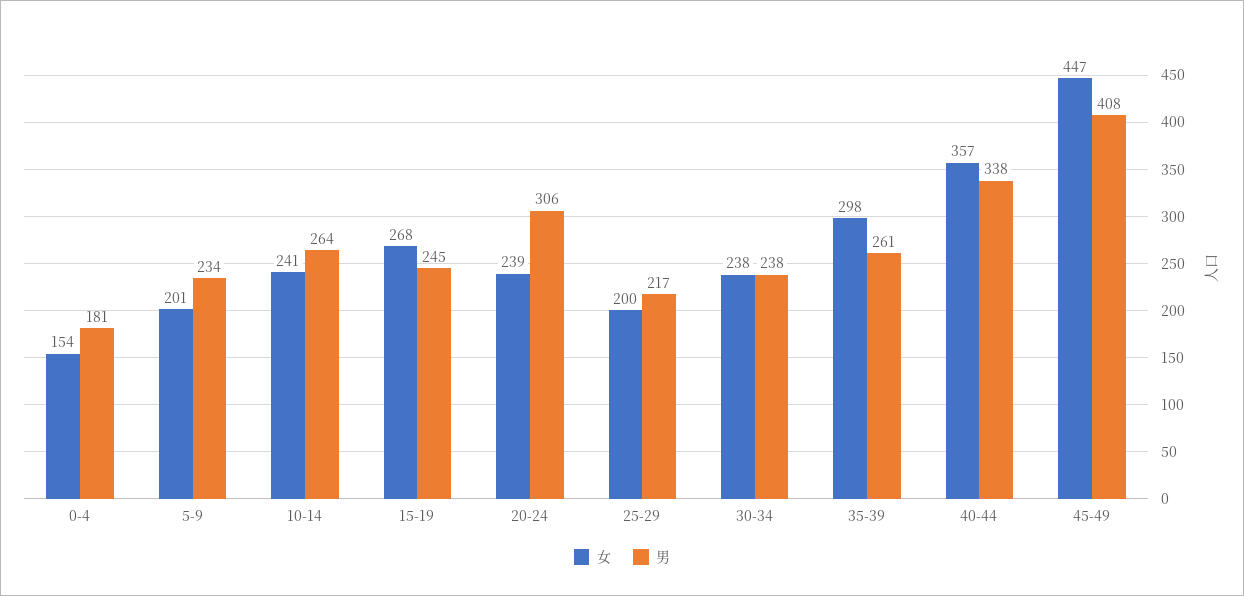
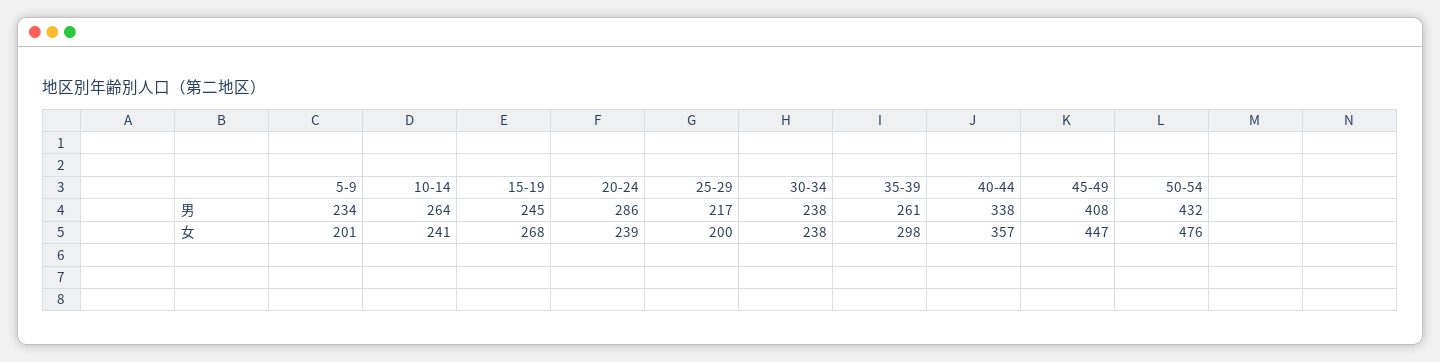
女, 0-4: 154 -> none
男, 0-4: 181 -> none
男, 20-24: 306 -> 286
男, 50-54: none -> 432
女, 50-54: none -> 476

